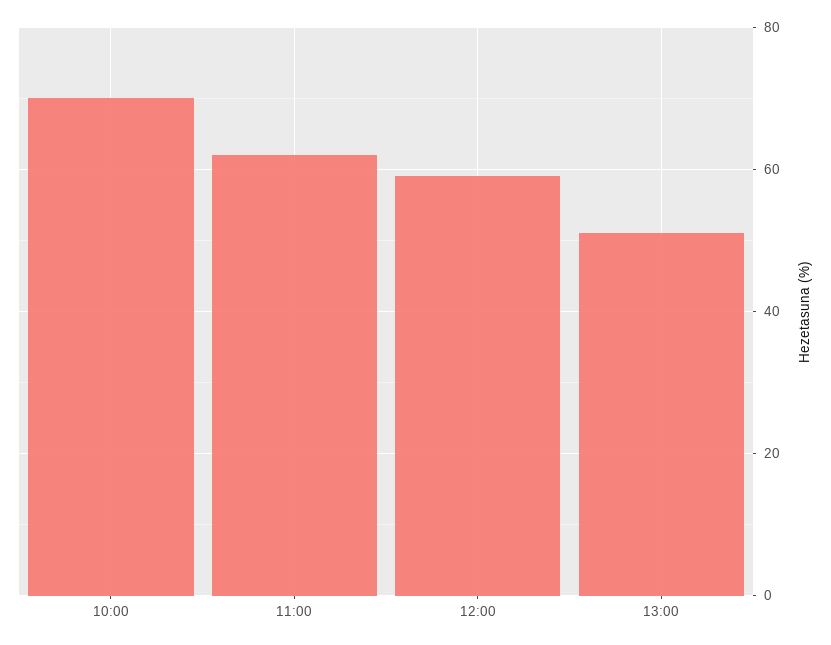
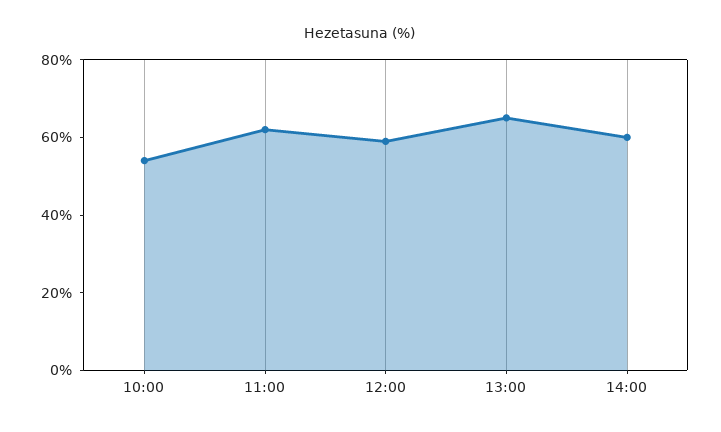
10:00: 70 -> 55
13:00: 50 -> 65
14:00: none -> 60

